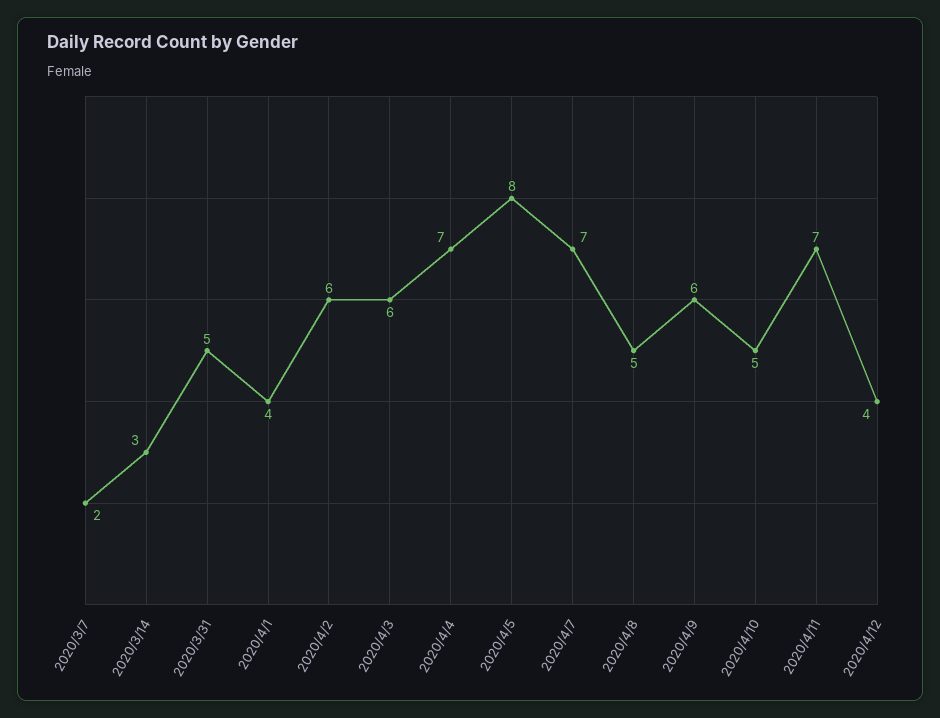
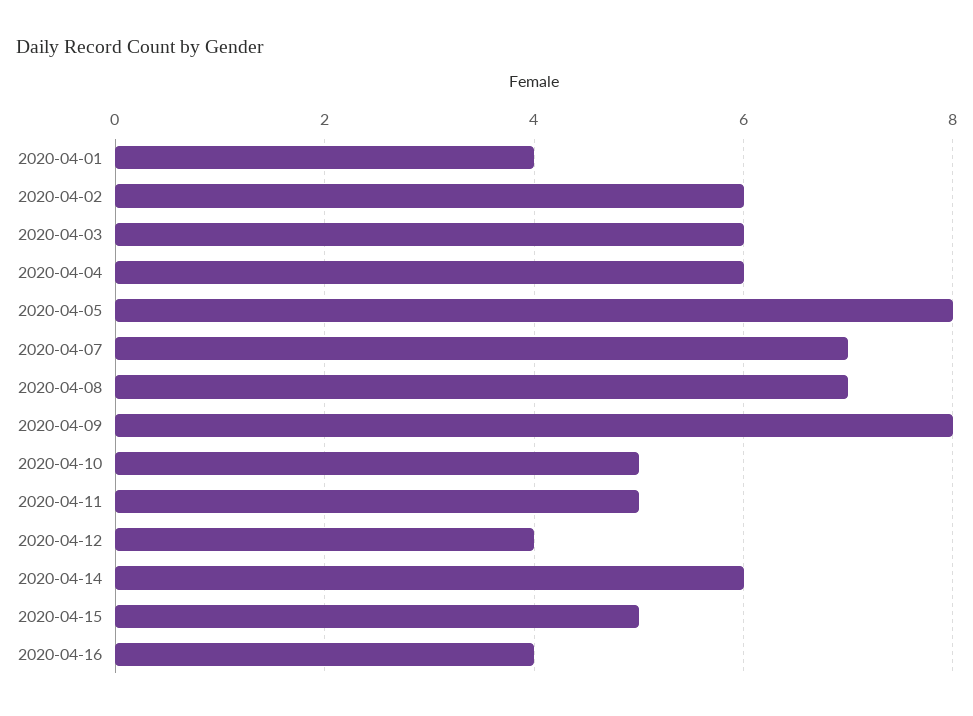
2020/3/7: 2 -> none
2020/3/14: 3 -> none
2020/3/31: 5 -> none
2020/4/4: 7 -> 6
2020/4/8: 5 -> 7
2020/4/9: 6 -> 8
2020/4/11: 7 -> 5
2020-04-14: none -> 6
2020-04-15: none -> 5
2020-04-16: none -> 4

